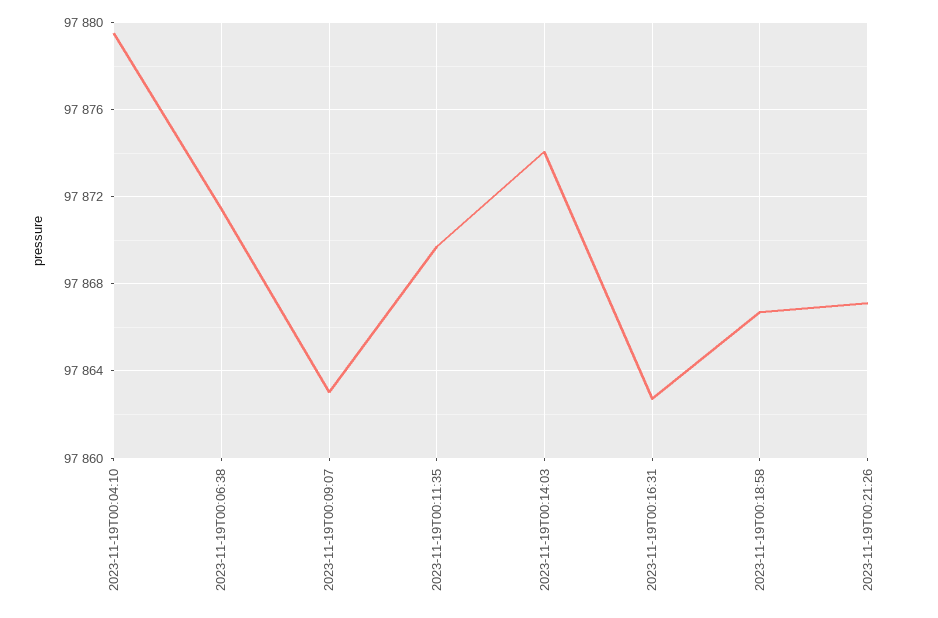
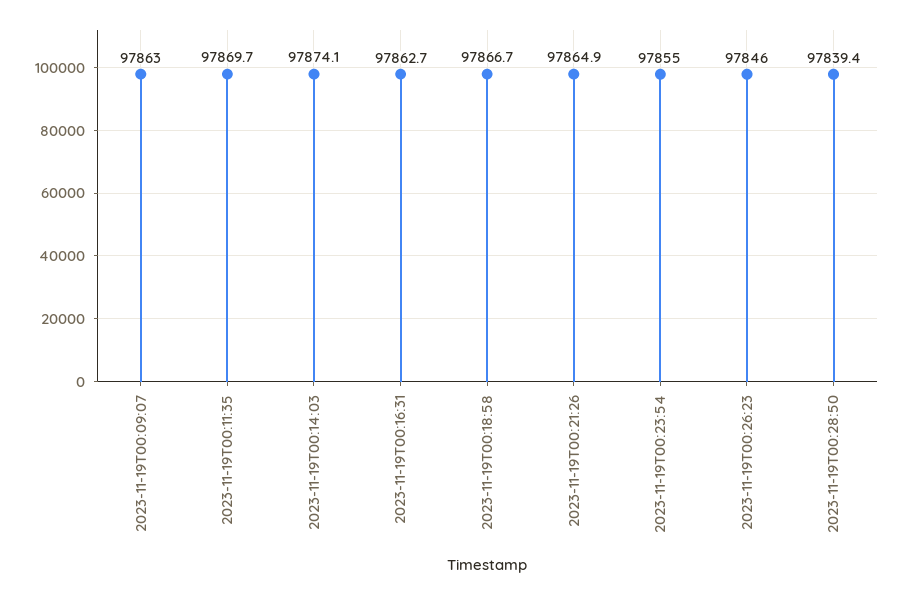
2023-11-19T00:04:10: 97879.5 -> none
2023-11-19T00:06:38: 97871.5 -> none
2023-11-19T00:21:26: 97867 -> 97864.9
2023-11-19T00:23:54: none -> 97855
2023-11-19T00:26:23: none -> 97846
2023-11-19T00:28:50: none -> 97839.4

